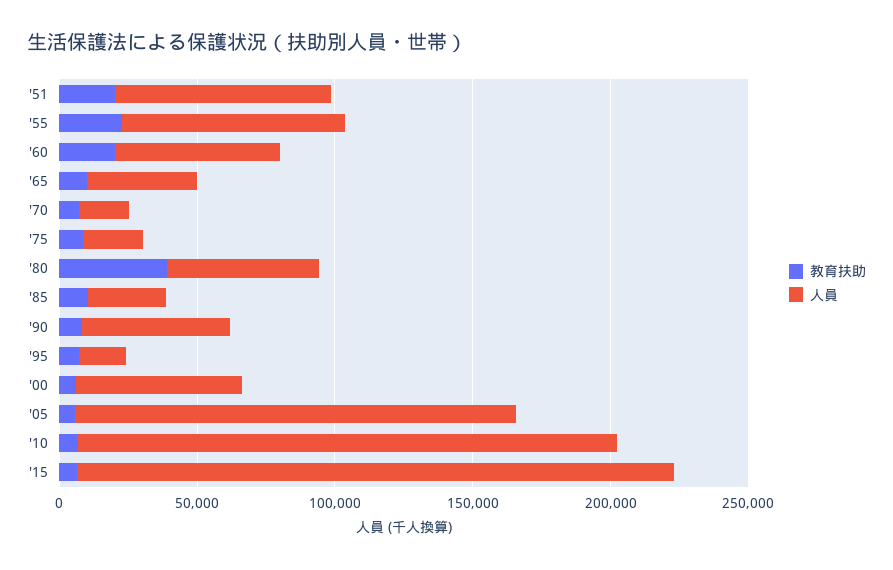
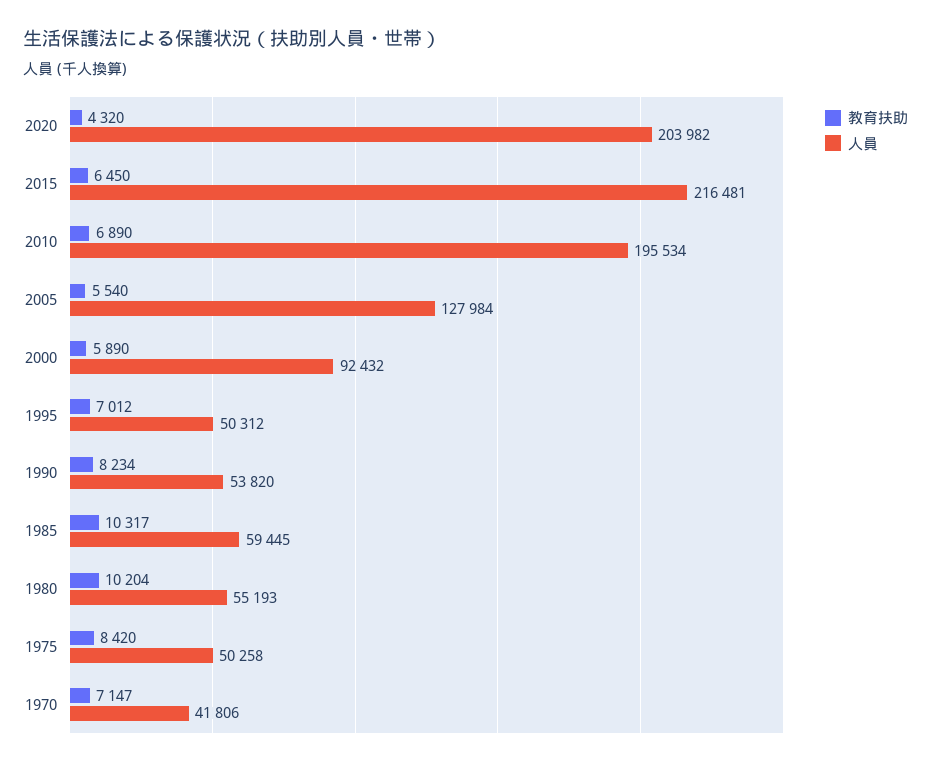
教育扶助, '51: 20000 -> none
人員, '51: 80000 -> none
教育扶助, '55: 20000 -> none
人員, '55: 80000 -> none
教育扶助, '60: 20000 -> none
人員, '60: 60000 -> none
教育扶助, '65: 10000 -> none
人員, '65: 40000 -> none
人員, '70: 20000 -> 41806
人員, '75: 20000 -> 50258
教育扶助, '80: 40000 -> 10204
人員, '85: 30000 -> 59445
人員, '95: 20000 -> 50312
人員, '00: 60000 -> 92432
人員, '05: 160000 -> 127984
教育扶助, 2020: none -> 4320
人員, 2020: none -> 203982

